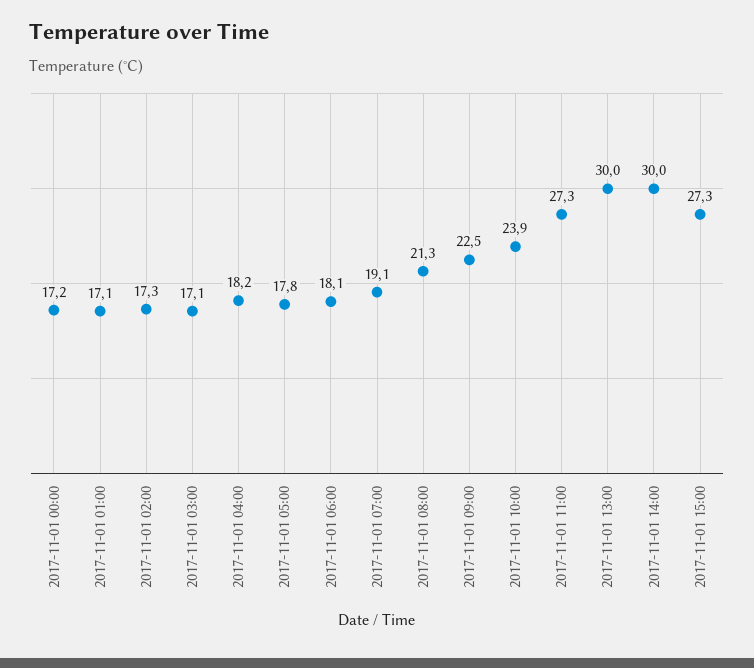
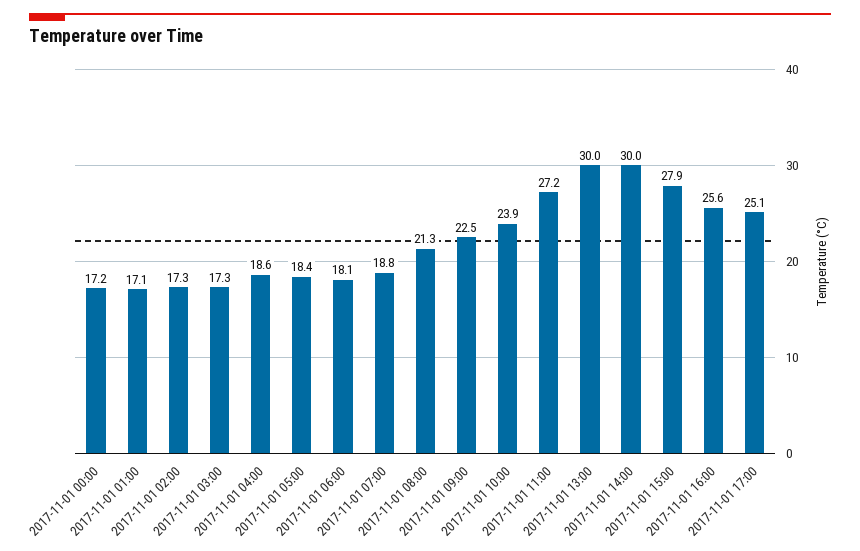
2017-11-01 03:00: 17.1 -> 17.3
2017-11-01 04:00: 18.2 -> 18.6
2017-11-01 05:00: 17.8 -> 18.4
2017-11-01 07:00: 19.1 -> 18.8
2017-11-01 11:00: 27.3 -> 27.2
2017-11-01 15:00: 27.3 -> 27.9
2017-11-01 16:00: none -> 25.6
2017-11-01 17:00: none -> 25.1

